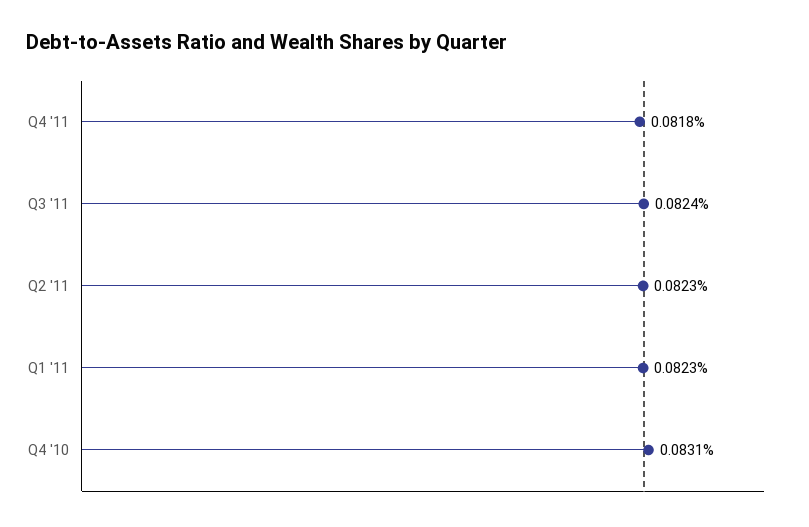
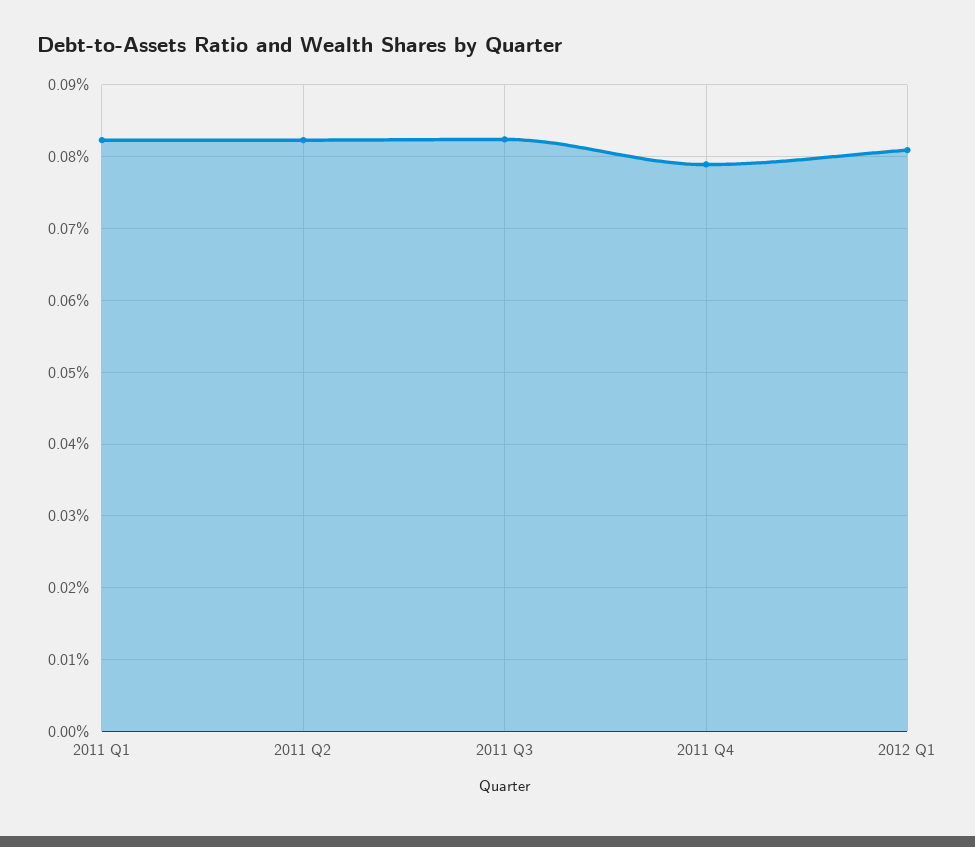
Q4 '11: 0.0818 -> 0.079
Q4 '10: 0.0831 -> none
2012 Q1: none -> 0.081

